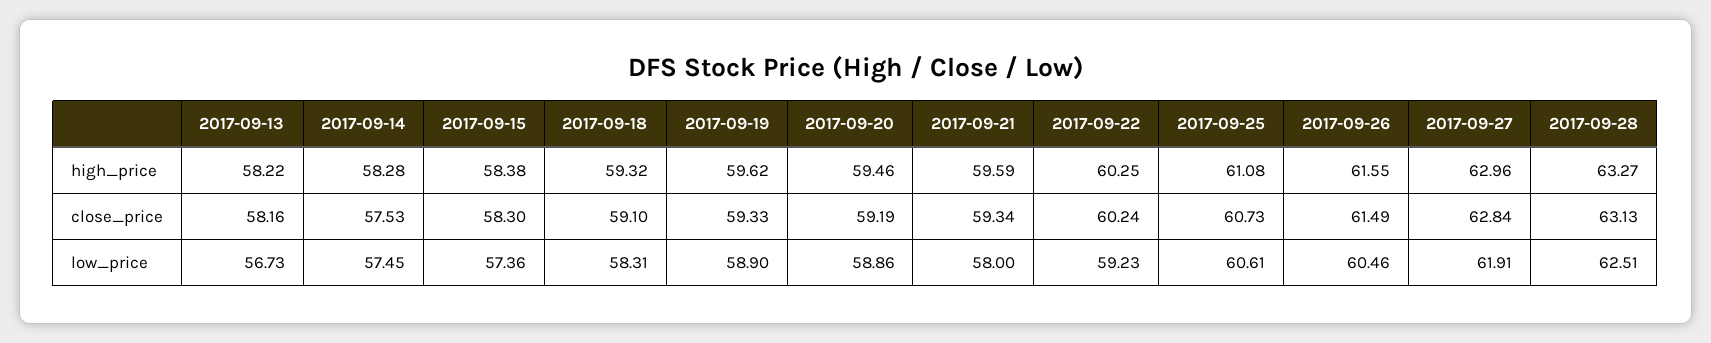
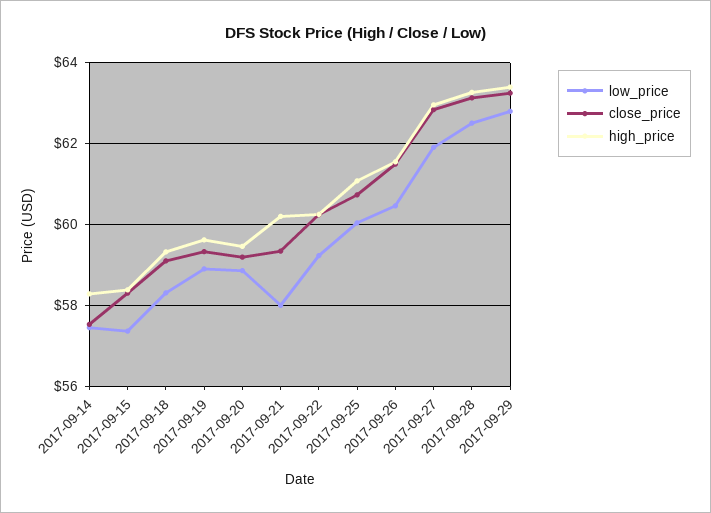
high_price, 2017-09-13: 58.22 -> none
high_price, 2017-09-21: 59.59 -> 60.2
close_price, 2017-09-13: 58.16 -> none
low_price, 2017-09-13: 56.73 -> none
low_price, 2017-09-25: 60.61 -> 60
low_price, 2017-09-29: none -> 62.8
close_price, 2017-09-29: none -> 63.2
high_price, 2017-09-29: none -> 63.4

